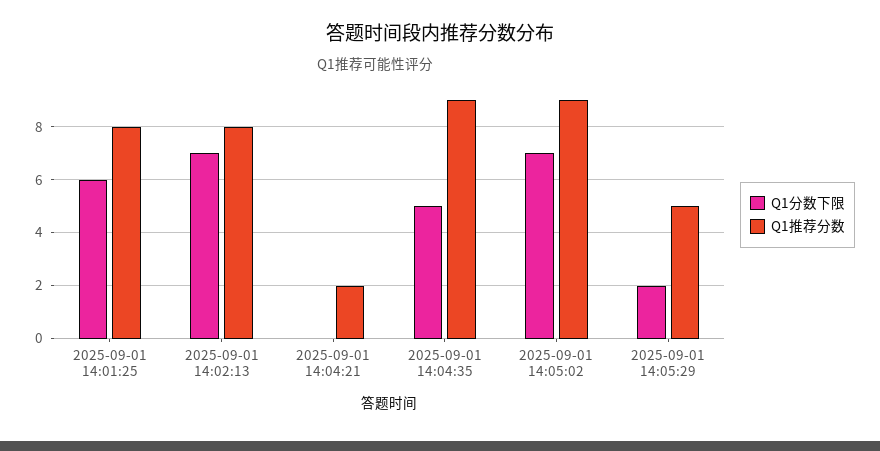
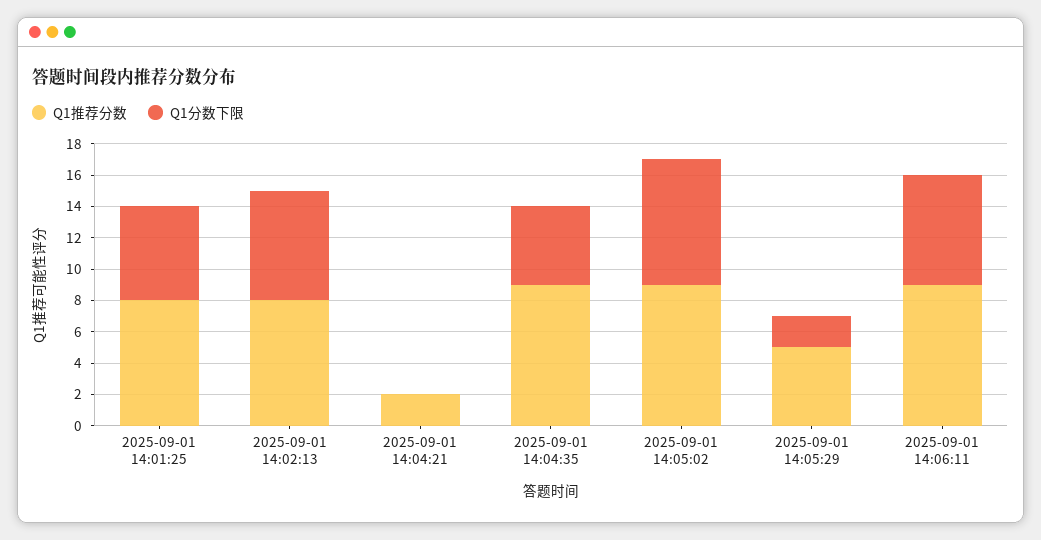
Q1分数下限, 2025-09-01 14:05:02: 7 -> 8
Q1推荐分数, 2025-09-01 14:06:11: none -> 9
Q1分数下限, 2025-09-01 14:06:11: none -> 7

